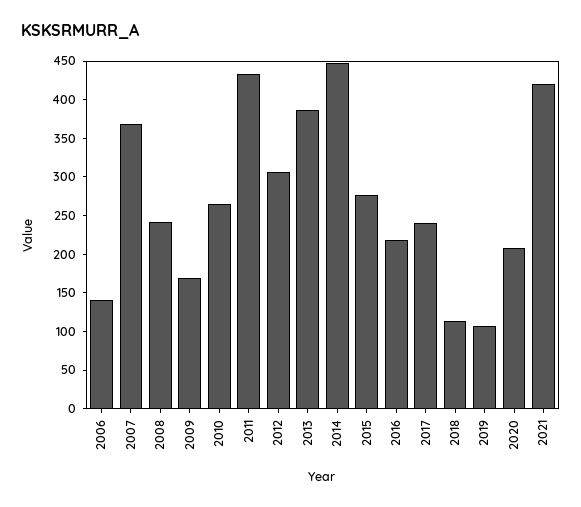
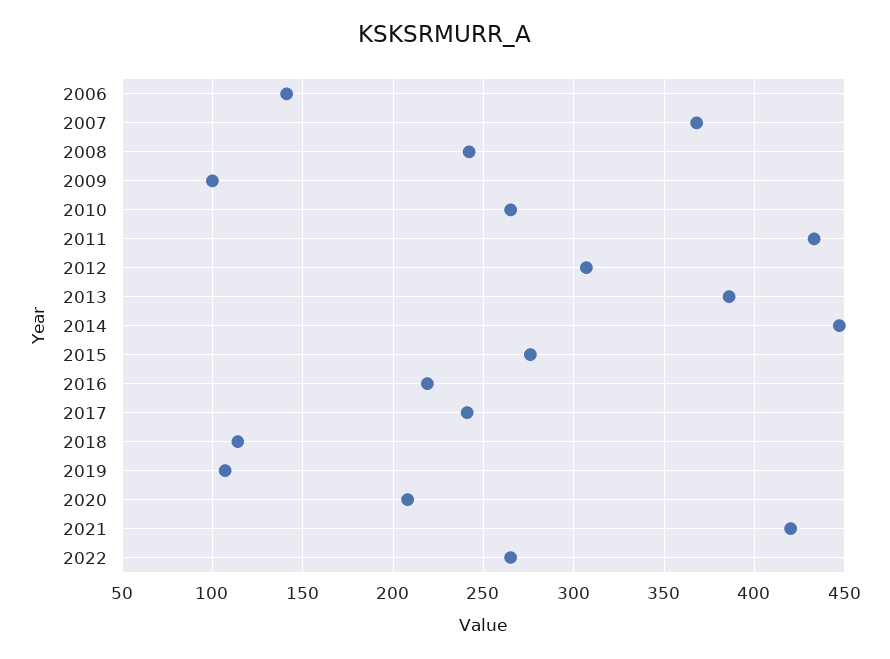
2009: 175 -> 100
2022: none -> 265

